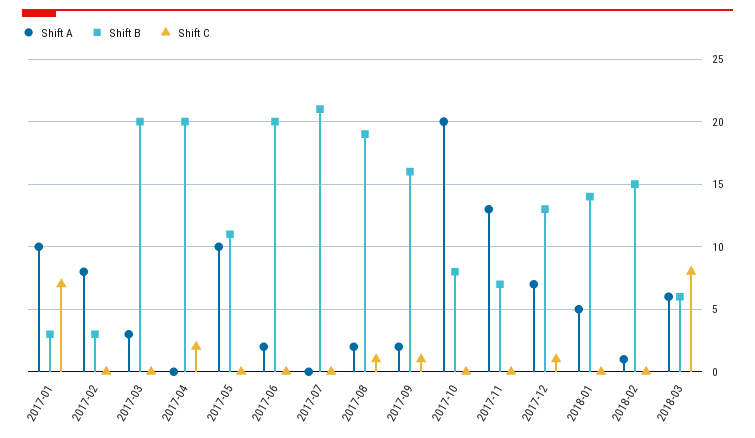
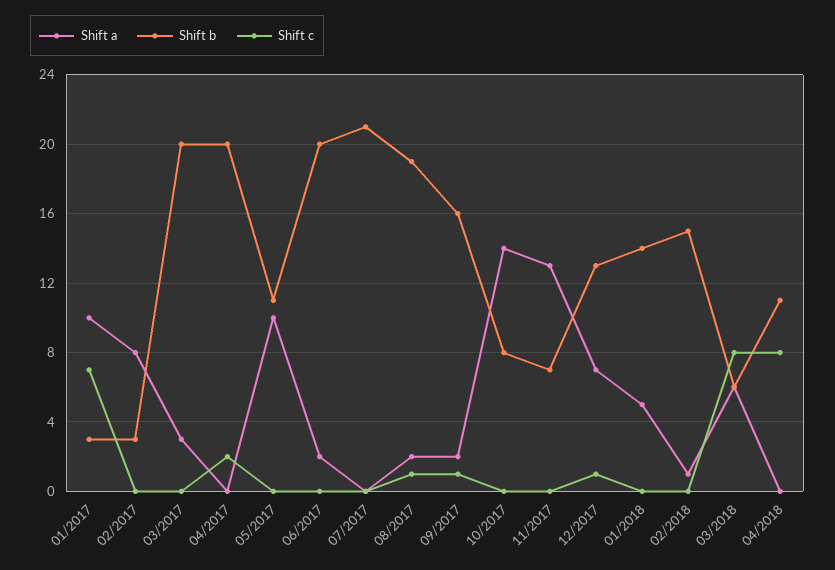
Shift A, 2017-10: 20 -> 14
Shift A, 04/2018: none -> 0
Shift B, 04/2018: none -> 11
Shift C, 04/2018: none -> 8

